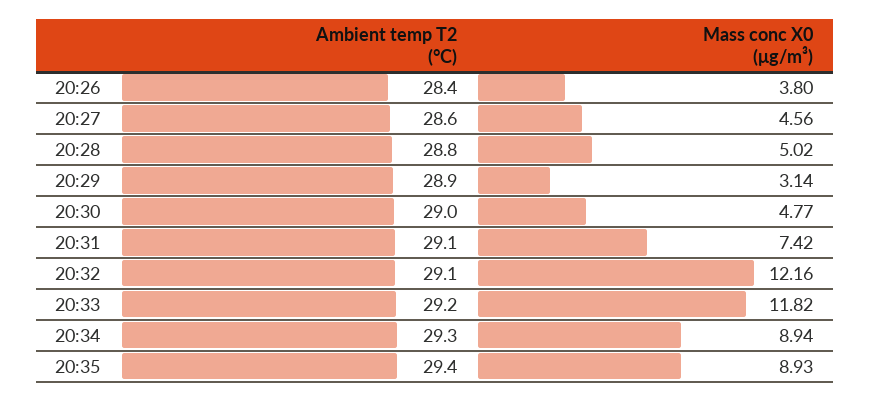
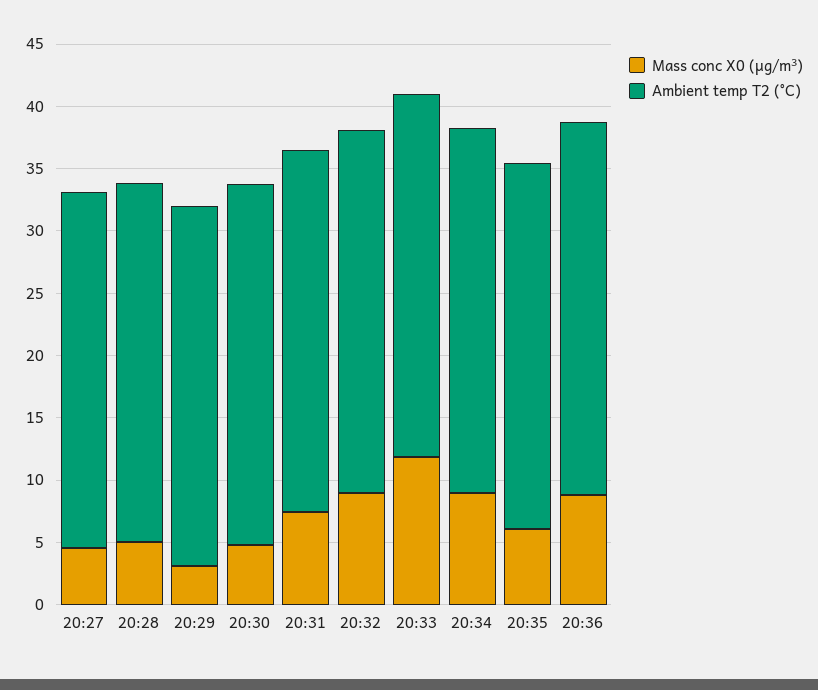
Ambient temp T2 (°C), 20:26: 28.4 -> none
Mass conc X0 (μg/m³), 20:26: 3.8 -> none
Mass conc X0 (μg/m³), 20:32: 12.16 -> 9
Mass conc X0 (μg/m³), 20:35: 8.93 -> 6
Mass conc X0 (μg/m³), 20:36: none -> 9
Ambient temp T2 (°C), 20:36: none -> 30

